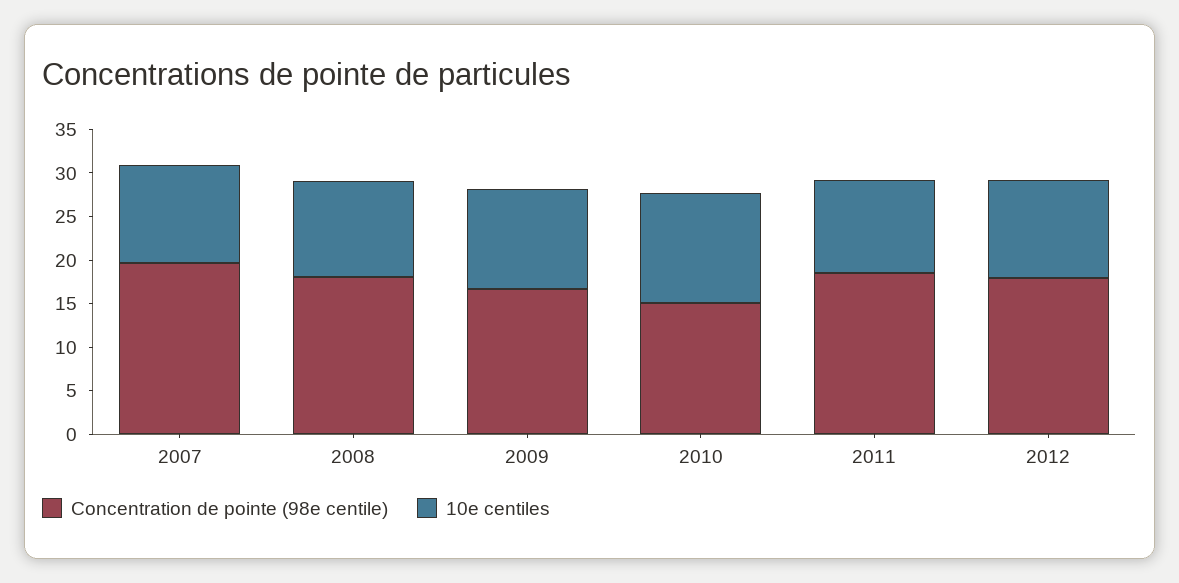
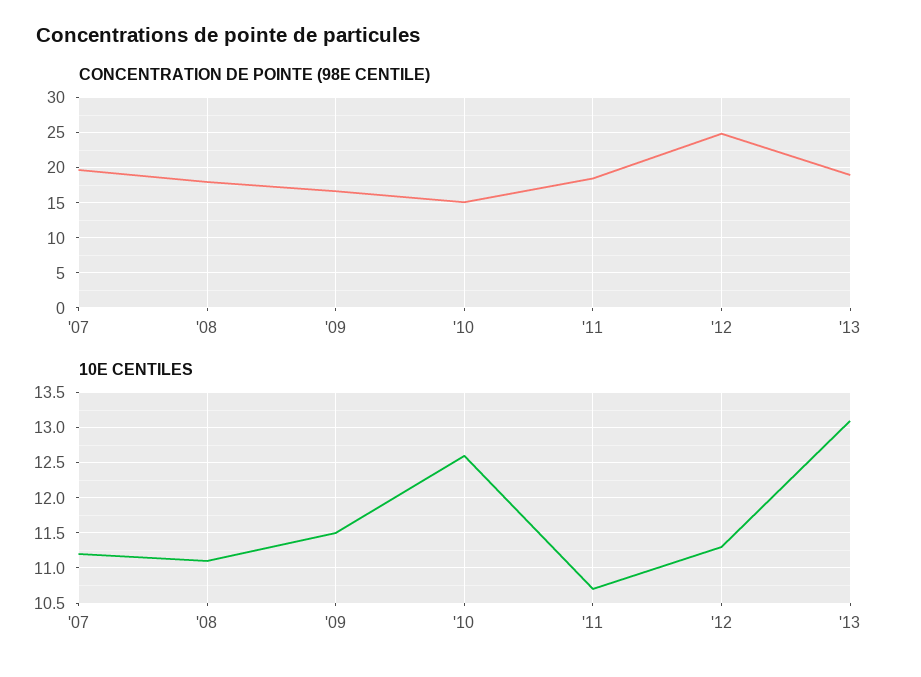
Concentration de pointe (98e centile), 2012: 18 -> 25
Concentration de pointe (98e centile), '13: none -> 19
10e centiles, '13: none -> 13.1

